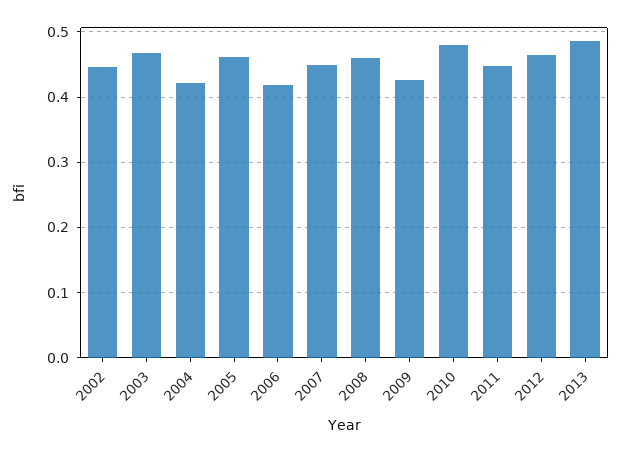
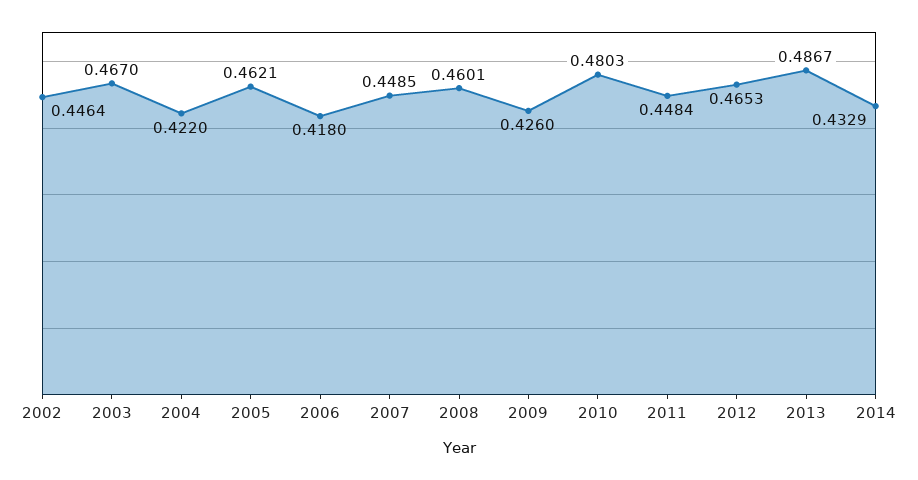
2014: none -> 0.4329

